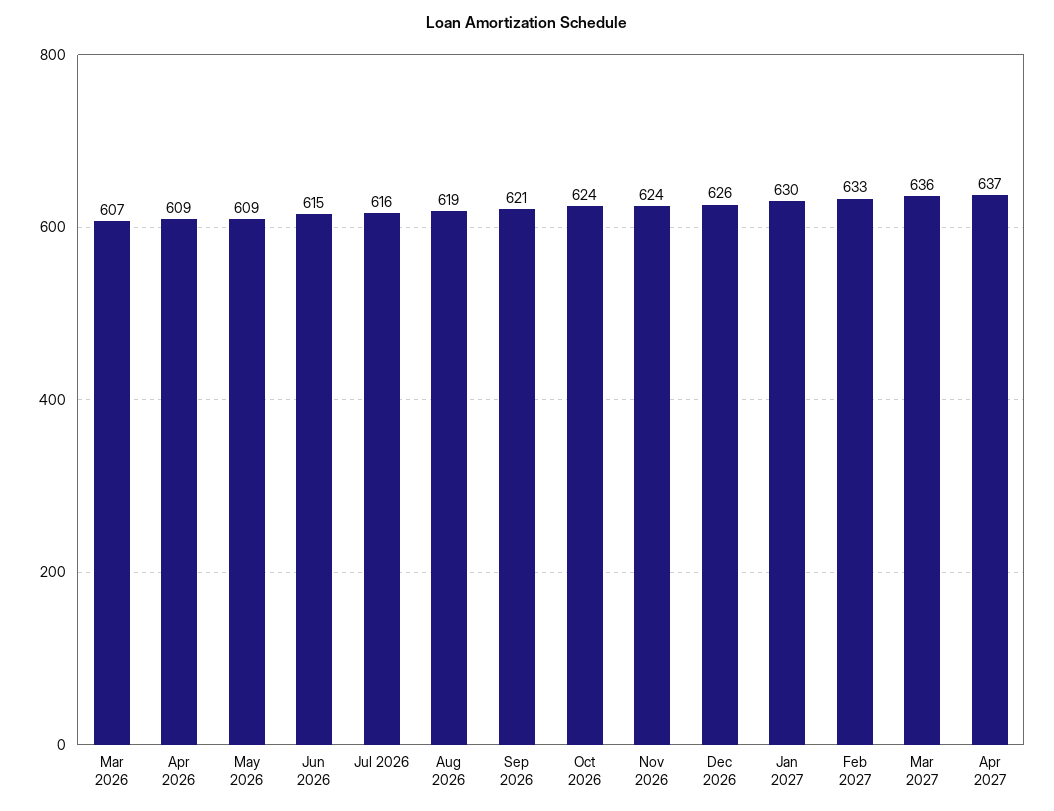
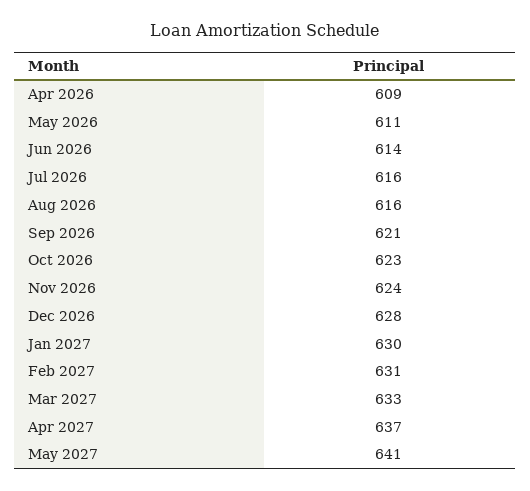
Mar 2026: 607 -> none
May 2026: 609 -> 611
Jun 2026: 615 -> 614
Aug 2026: 619 -> 616
Oct 2026: 624 -> 623
Dec 2026: 626 -> 628
Feb 2027: 633 -> 631
Mar 2027: 636 -> 633
May 2027: none -> 641

